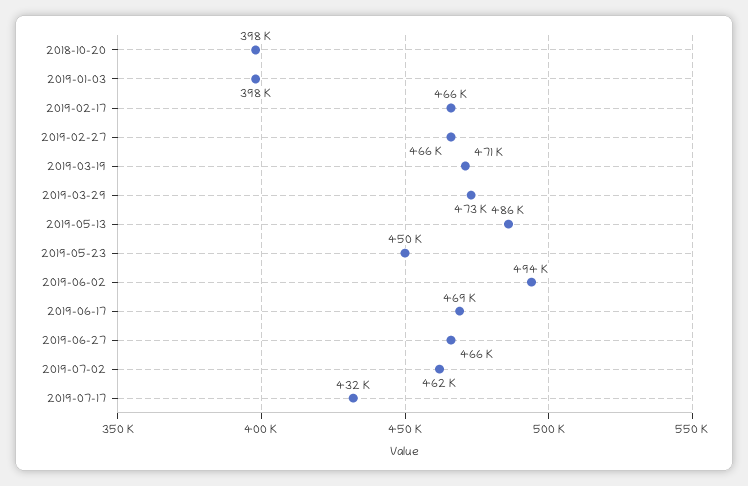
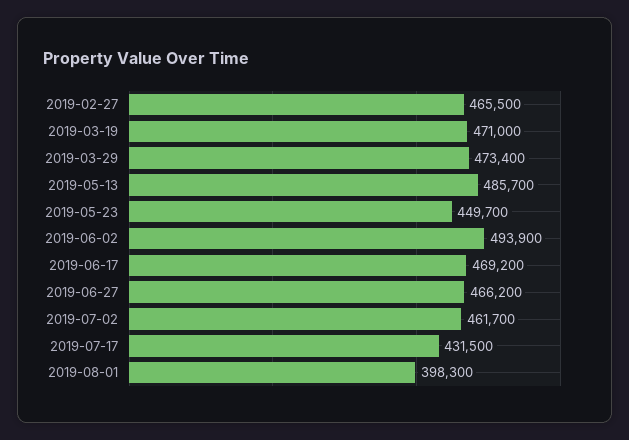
2018-10-20: 398000 -> none
2019-01-03: 398000 -> none
2019-02-17: 466000 -> none
2019-08-01: none -> 398300

